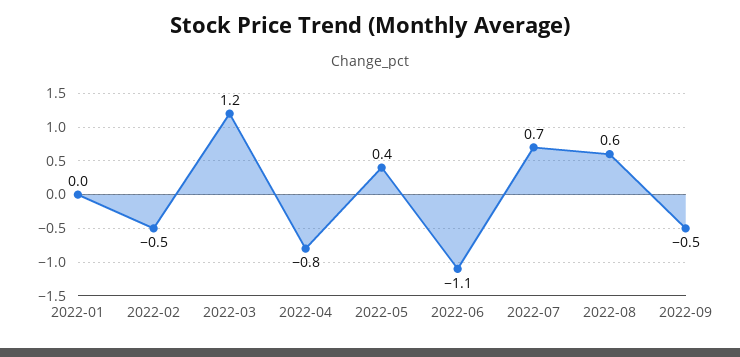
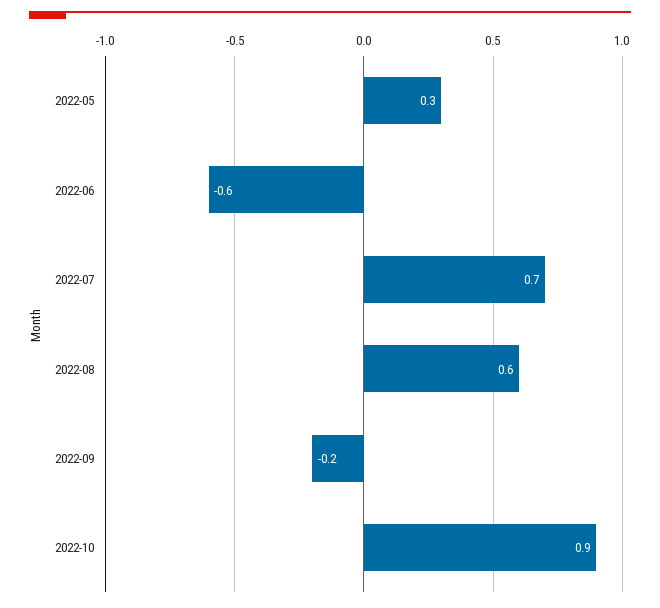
2022-01: 0 -> none
2022-02: -0.5 -> none
2022-03: 1.2 -> none
2022-04: -0.8 -> none
2022-05: 0.4 -> 0.3
2022-06: -1.1 -> -0.6
2022-09: -0.5 -> -0.2
2022-10: none -> 0.9

